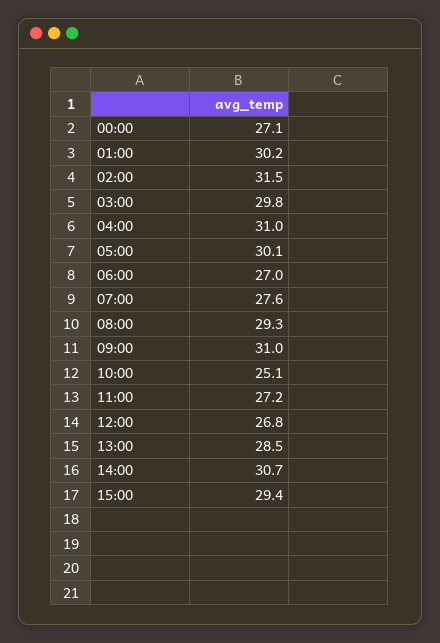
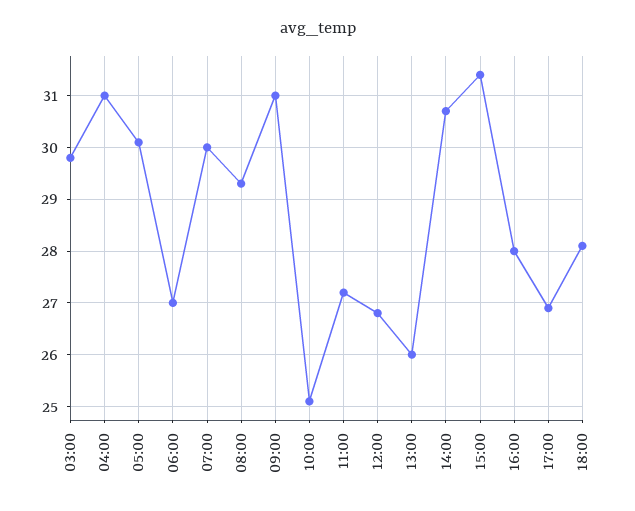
00:00: 27.1 -> none
01:00: 30.2 -> none
02:00: 31.5 -> none
07:00: 27.6 -> 30
13:00: 28.5 -> 26
15:00: 29.4 -> 31.5
16:00: none -> 28
17:00: none -> 27
18:00: none -> 28

